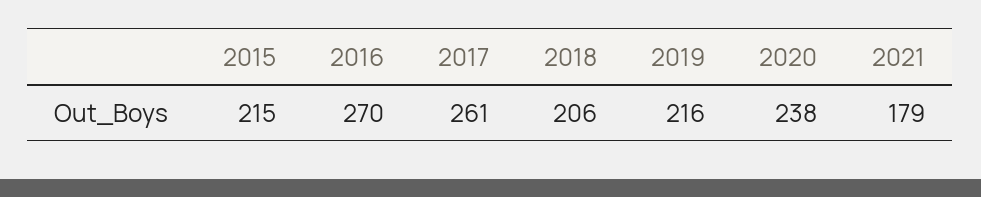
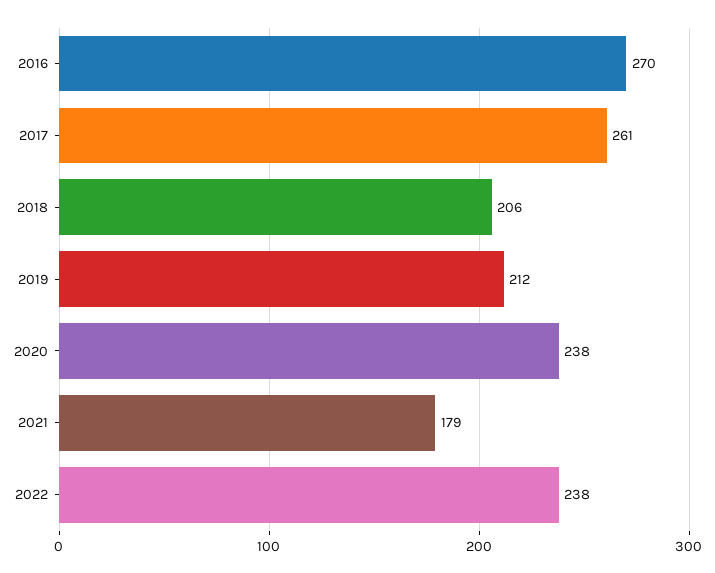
2015: 215 -> none
2019: 216 -> 212
2022: none -> 238

